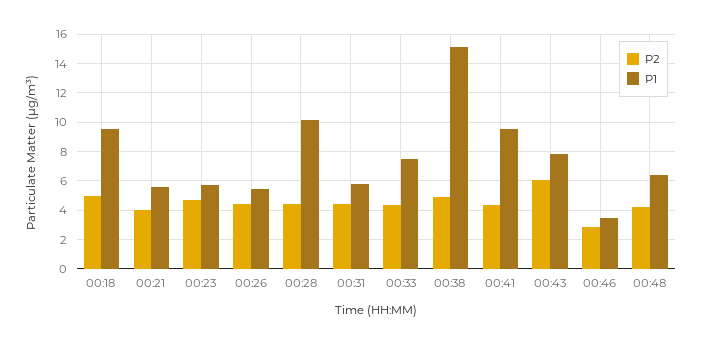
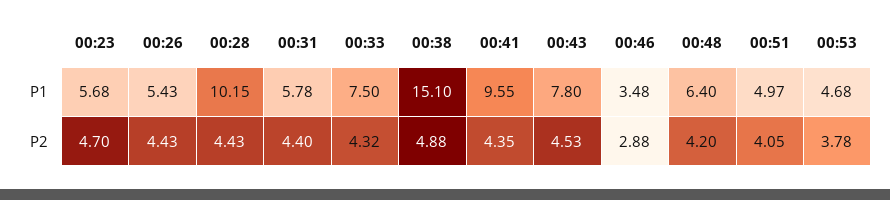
P2, 00:18: 5 -> none
P1, 00:18: 9.5 -> none
P2, 00:21: 4 -> none
P1, 00:21: 5.5 -> none
P2, 00:43: 6 -> 4.53
P1, 00:51: none -> 4.97
P1, 00:53: none -> 4.68
P2, 00:51: none -> 4.05
P2, 00:53: none -> 3.78

